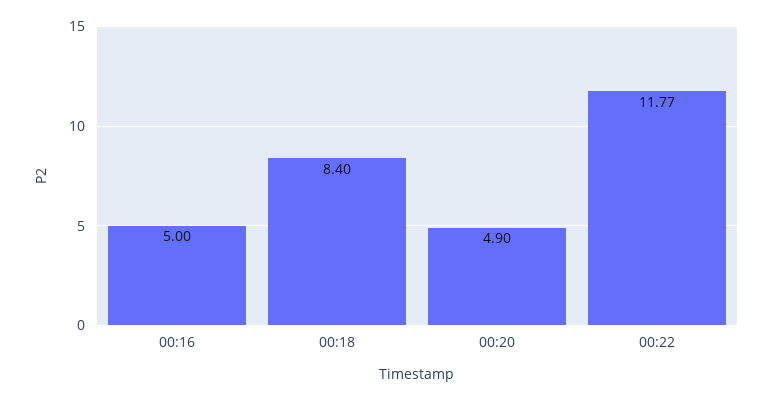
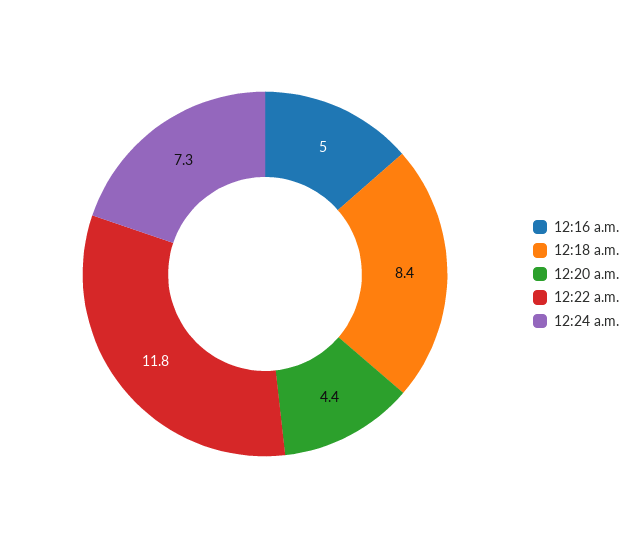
00:20: 4.9 -> 4.4
12:24 a.m.: none -> 7.3

